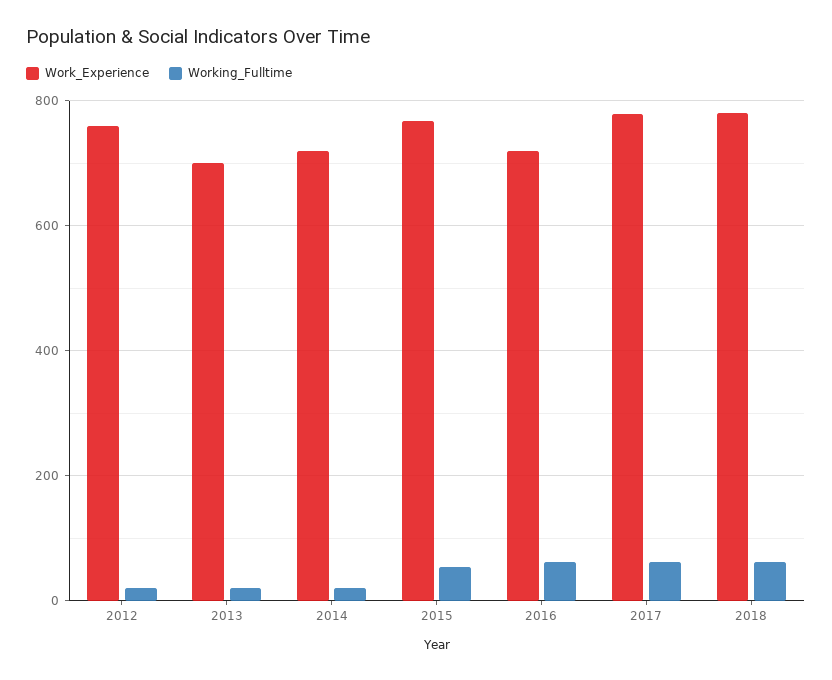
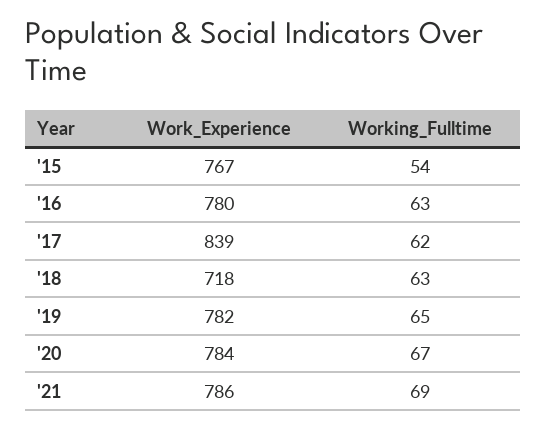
Work_Experience, 2012: 760 -> none
Working_Fulltime, 2012: 20 -> none
Work_Experience, 2013: 700 -> none
Working_Fulltime, 2013: 20 -> none
Work_Experience, 2014: 720 -> none
Working_Fulltime, 2014: 20 -> none
Work_Experience, 2016: 720 -> 780
Work_Experience, 2017: 780 -> 839
Work_Experience, 2018: 780 -> 718
Work_Experience, '19: none -> 782
Working_Fulltime, '19: none -> 65
Work_Experience, '20: none -> 784
Working_Fulltime, '20: none -> 67
Work_Experience, '21: none -> 786
Working_Fulltime, '21: none -> 69

